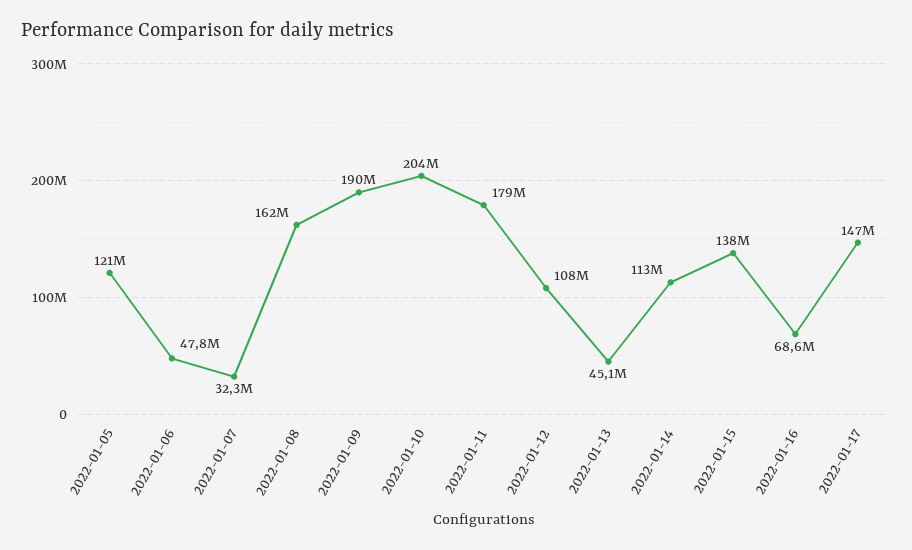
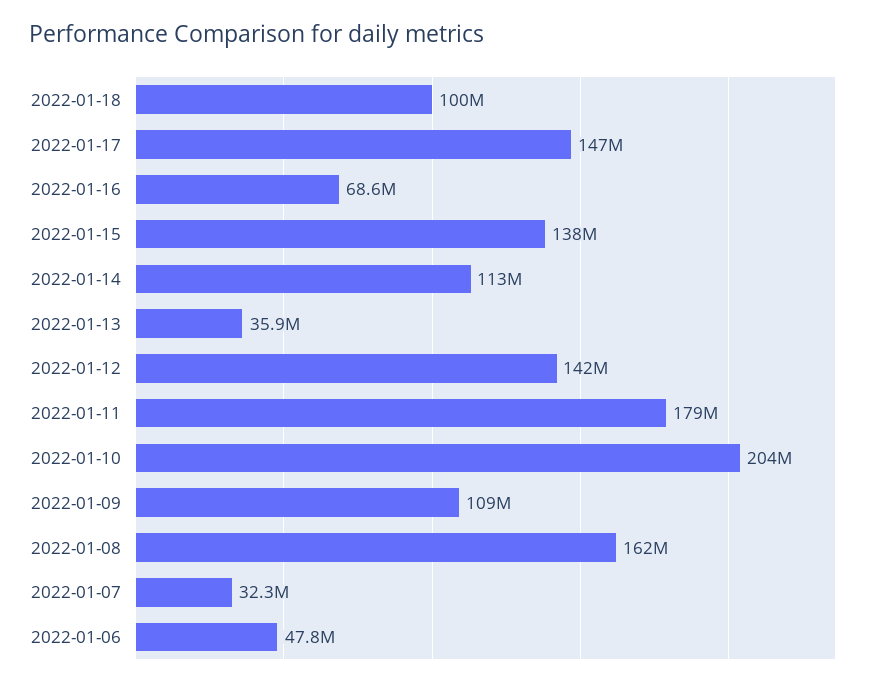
2022-01-05: 121000000 -> none
2022-01-09: 190000000 -> 109000000
2022-01-12: 108000000 -> 142000000
2022-01-13: 45100000 -> 35900000
2022-01-18: none -> 100000000

